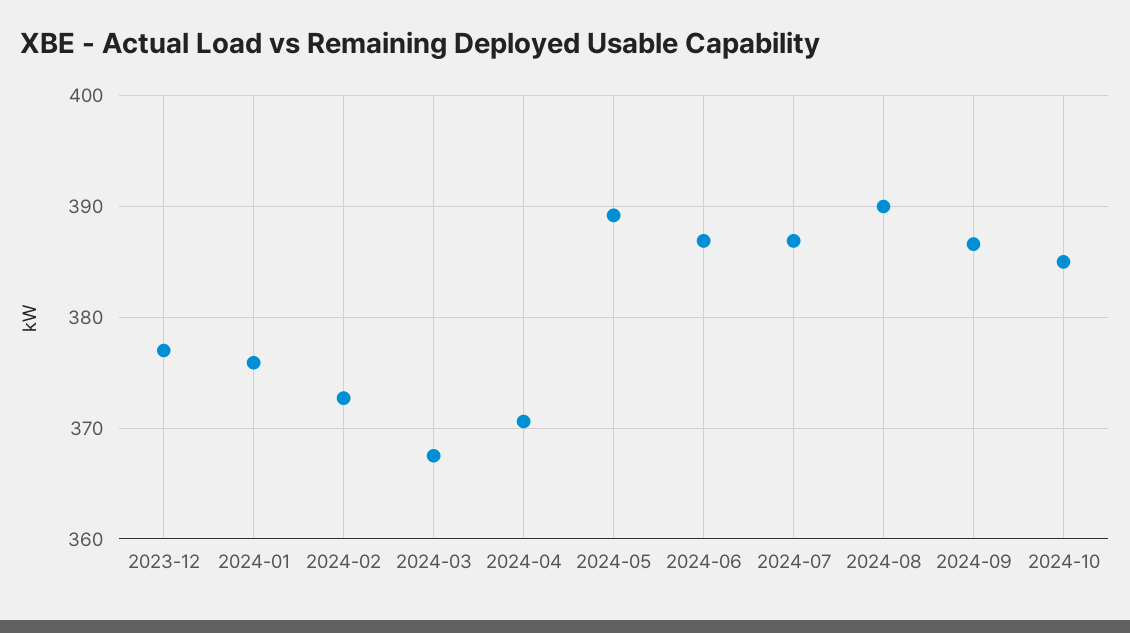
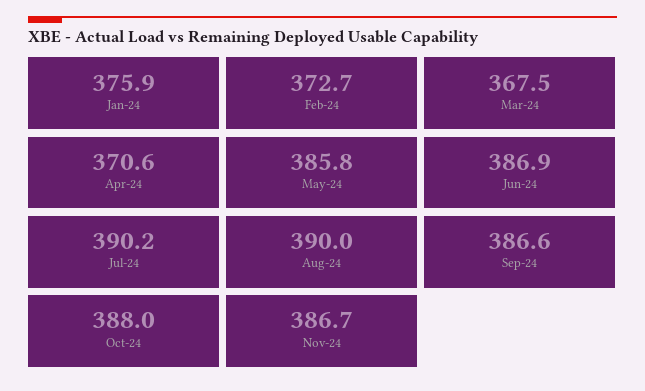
2023-12: 377 -> none
2024-05: 389 -> 385.8
2024-07: 387 -> 390.2
2024-10: 385 -> 388
Nov-24: none -> 386.7

